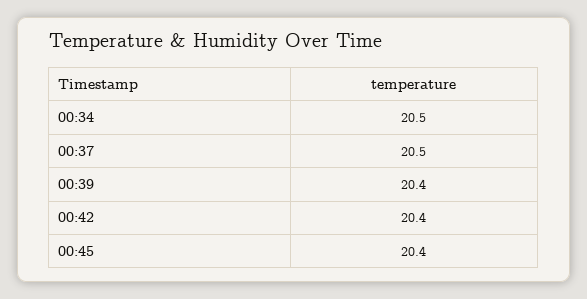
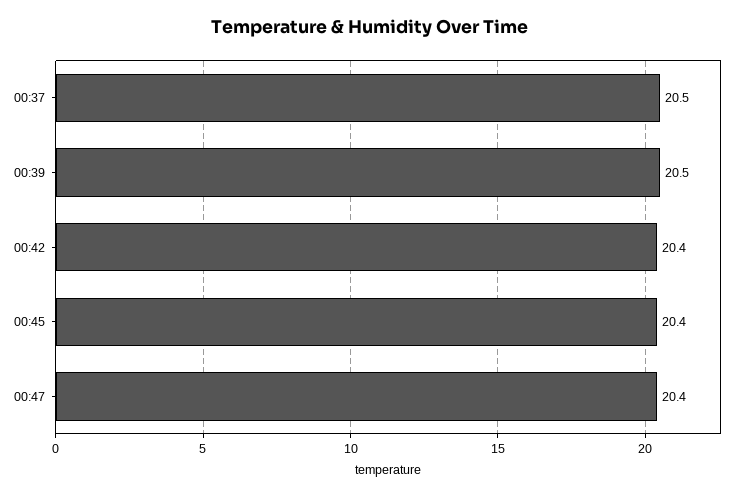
00:34: 20.5 -> none
00:39: 20.4 -> 20.5
00:47: none -> 20.4

